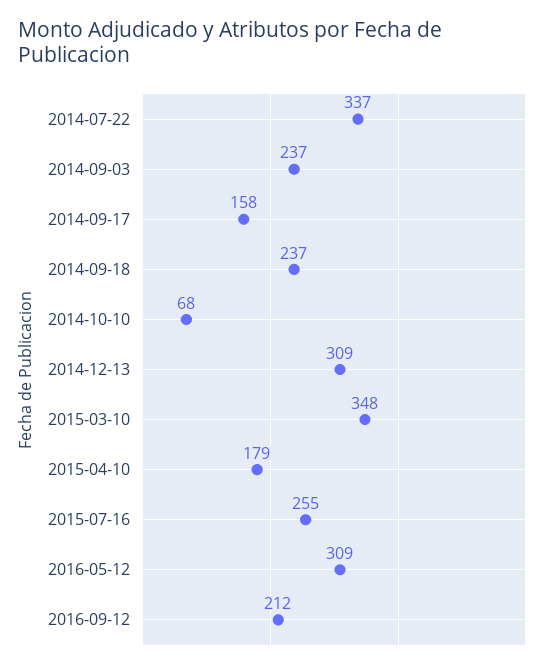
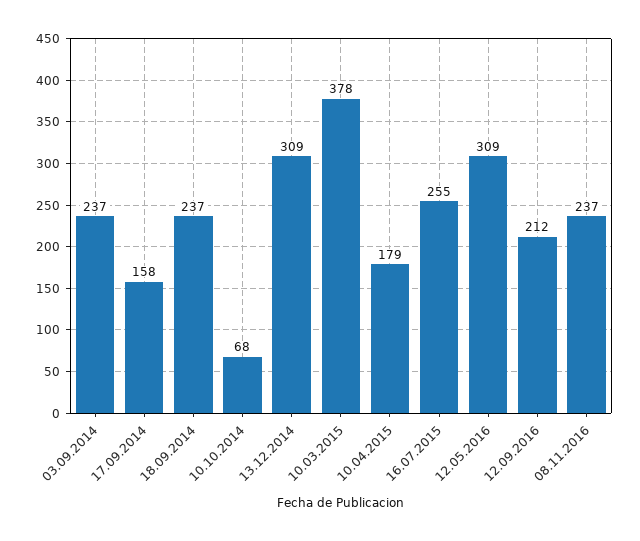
2014-07-22: 337 -> none
2015-03-10: 348 -> 378
08.11.2016: none -> 237

